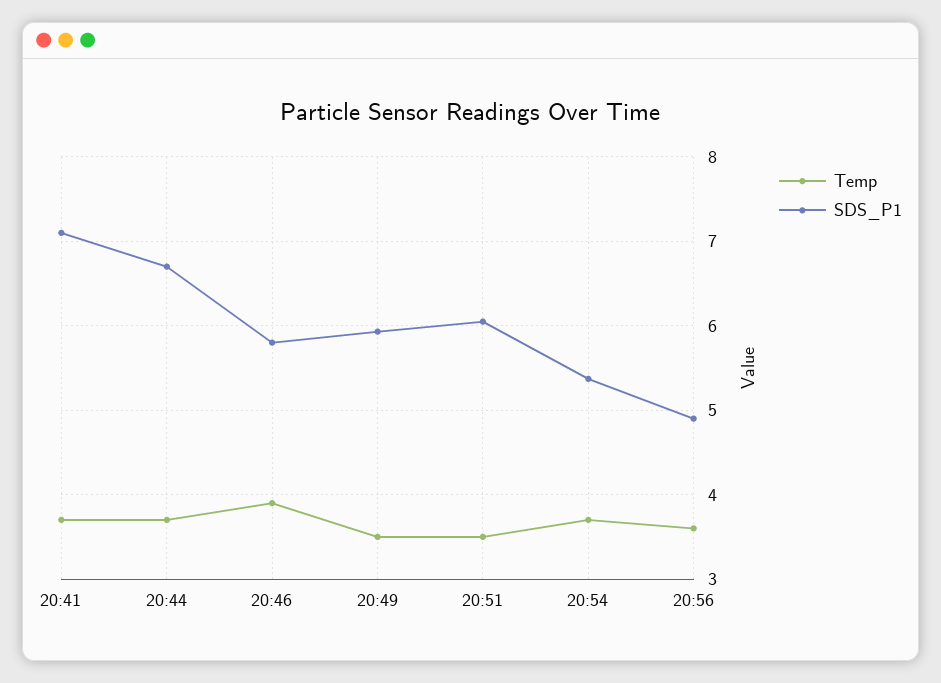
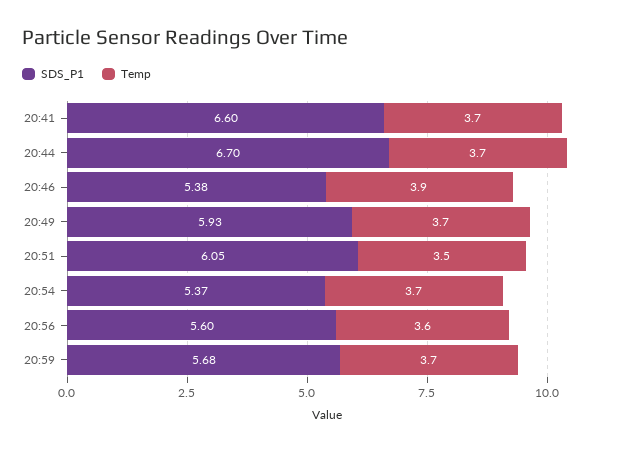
SDS_P1, 20:41: 7.1 -> 6.6
SDS_P1, 20:46: 5.8 -> 5.38
Temp, 20:49: 3.5 -> 3.7
SDS_P1, 20:56: 4.9 -> 5.6
SDS_P1, 20:59: none -> 5.68
Temp, 20:59: none -> 3.7

